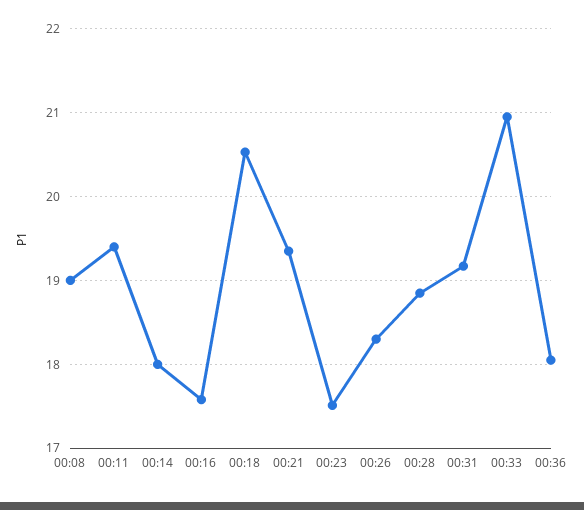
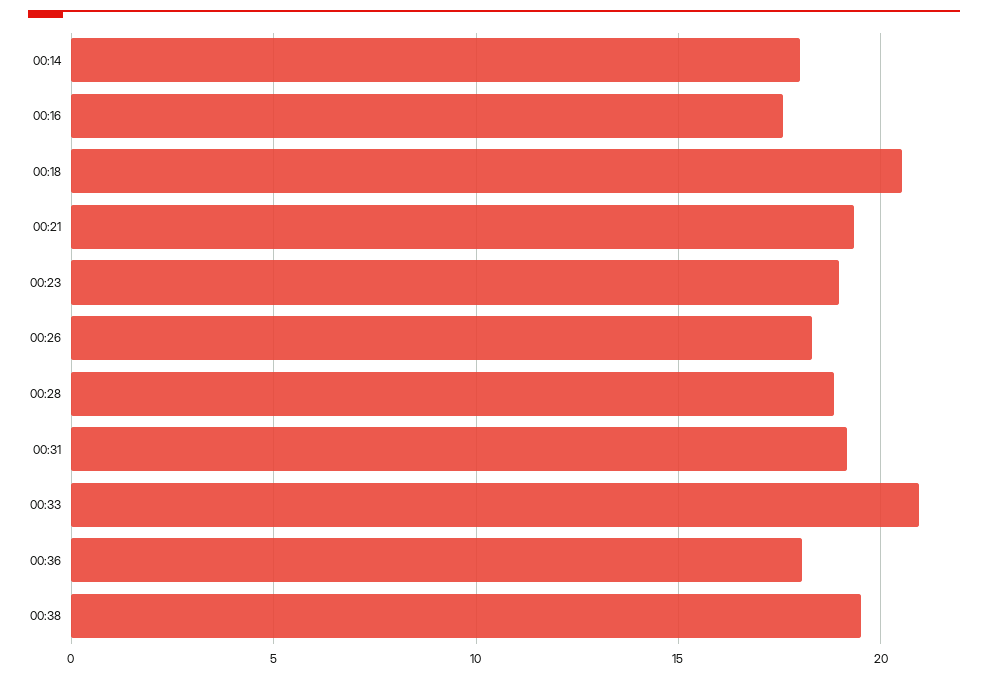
00:08: 19 -> none
00:11: 19.4 -> none
00:23: 17.5 -> 19
00:38: none -> 19.5

